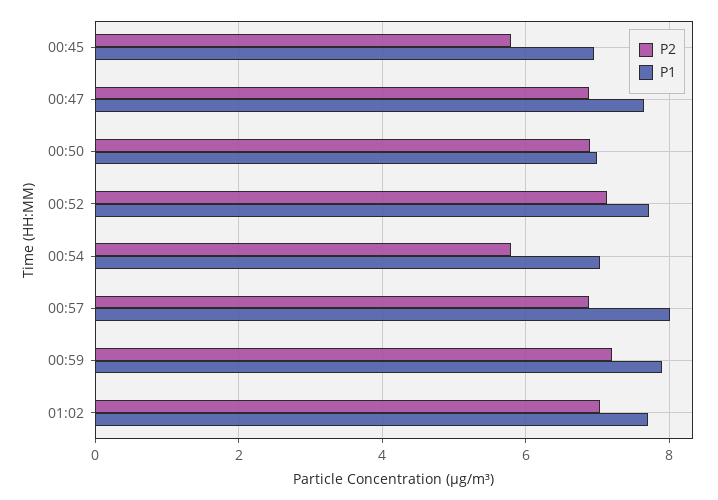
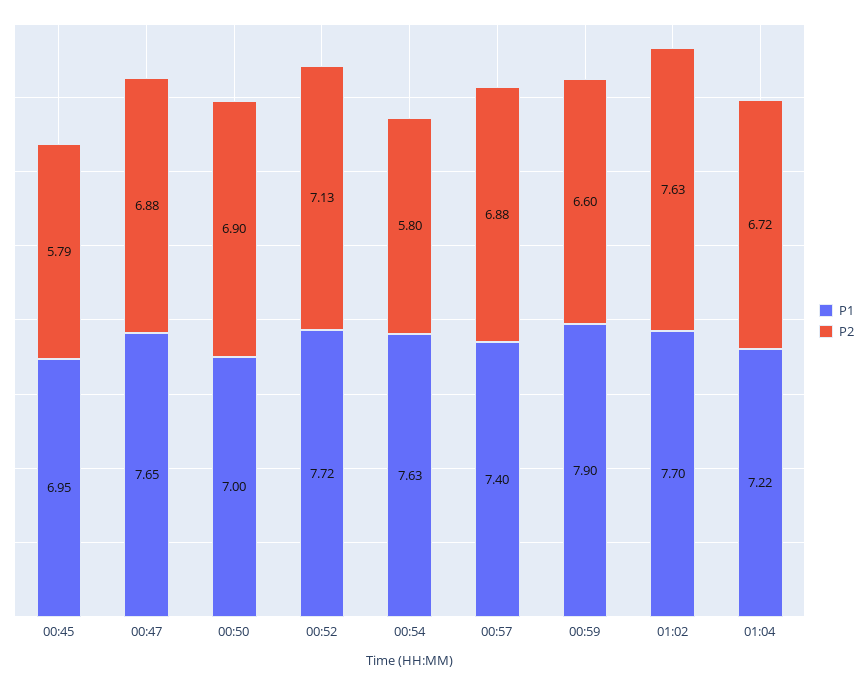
P1, 00:54: 7 -> 7.63
P1, 00:57: 8 -> 7.4
P2, 00:59: 7.2 -> 6.6
P2, 01:02: 7 -> 7.63
P1, 01:04: none -> 7.22
P2, 01:04: none -> 6.72

